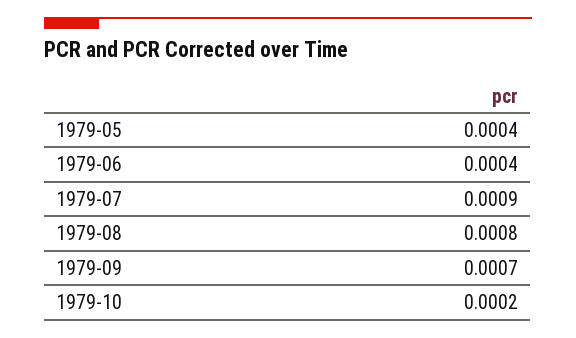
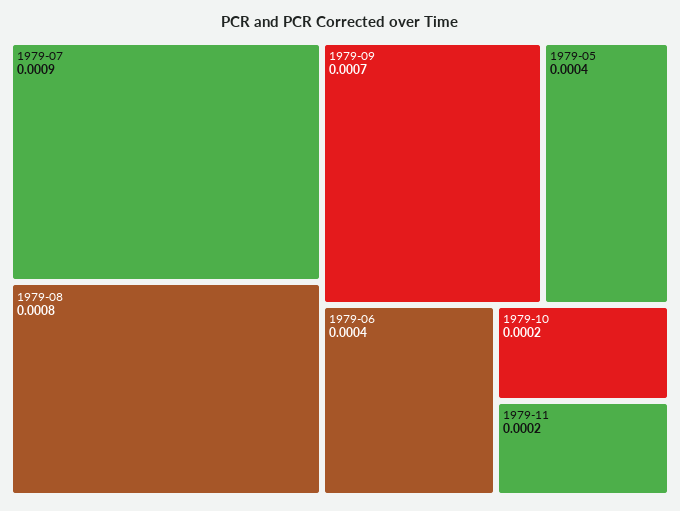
1979-11: none -> 0.0002

